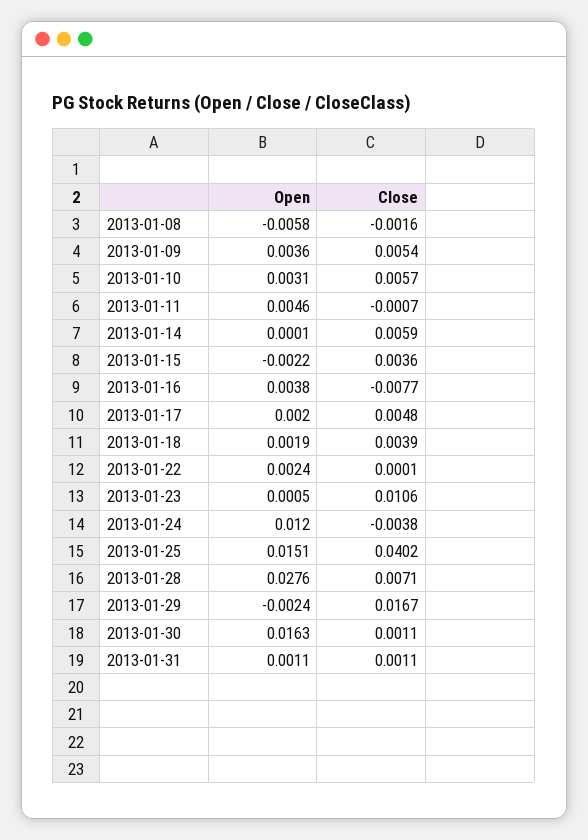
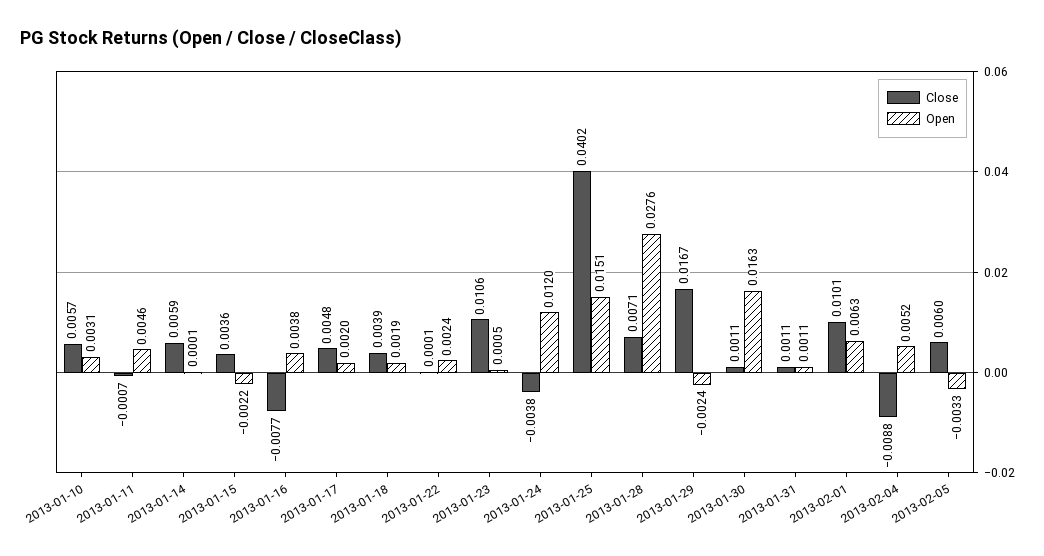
Open, 2013-01-08: -0.0058 -> none
Close, 2013-01-08: -0.0016 -> none
Open, 2013-01-09: 0.0036 -> none
Close, 2013-01-09: 0.0054 -> none
Close, 2013-02-01: none -> 0.0101
Open, 2013-02-01: none -> 0.0063
Close, 2013-02-04: none -> -0.0088
Open, 2013-02-04: none -> 0.0052
Close, 2013-02-05: none -> 0.006
Open, 2013-02-05: none -> -0.0033

